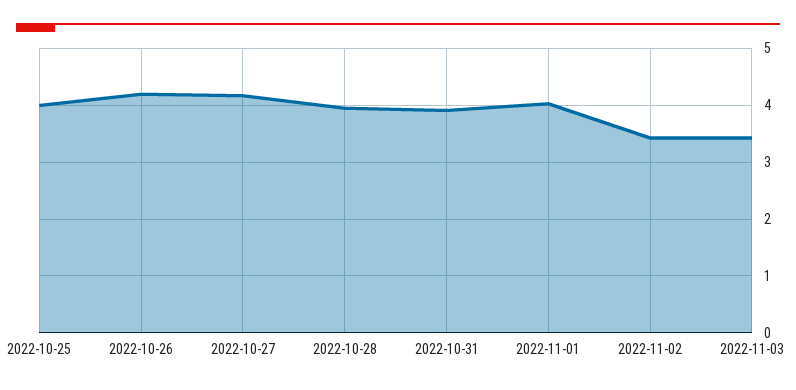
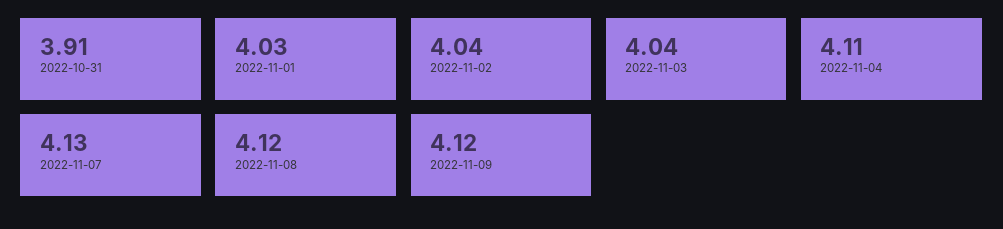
2022-10-25: 4 -> none
2022-10-26: 4.2 -> none
2022-10-27: 4.2 -> none
2022-10-28: 4 -> none
2022-11-02: 3.4 -> 4.04
2022-11-03: 3.4 -> 4.04
2022-11-04: none -> 4.11
2022-11-07: none -> 4.13
2022-11-08: none -> 4.12
2022-11-09: none -> 4.12

